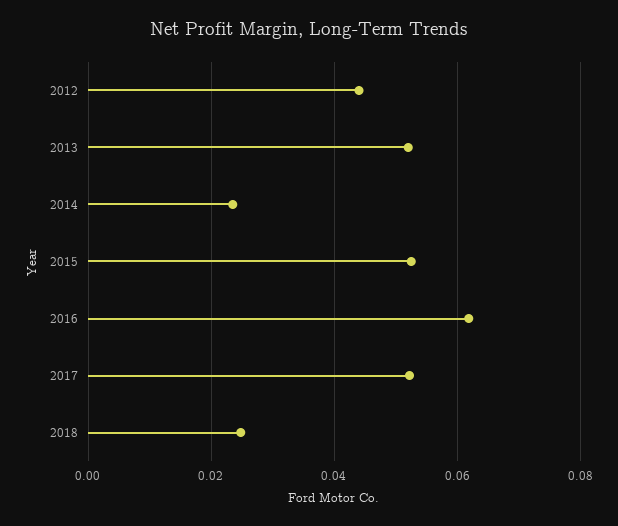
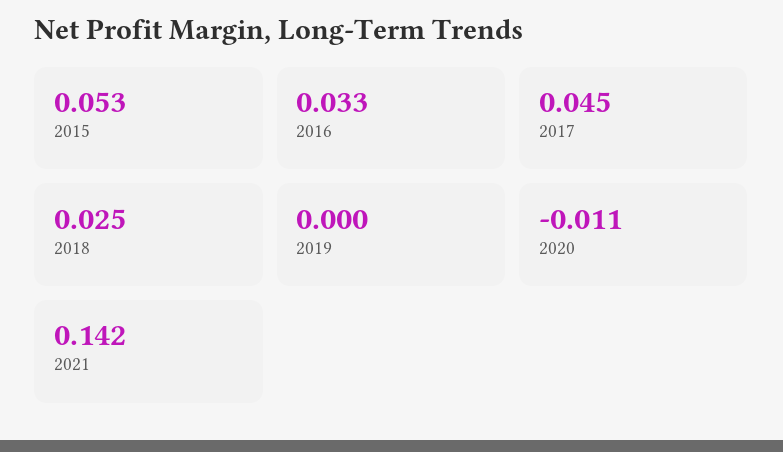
2012: 0.044 -> none
2013: 0.052 -> none
2014: 0.024 -> none
2016: 0.062 -> 0.033
2017: 0.052 -> 0.045
2019: none -> 0
2020: none -> -0.011
2021: none -> 0.142

